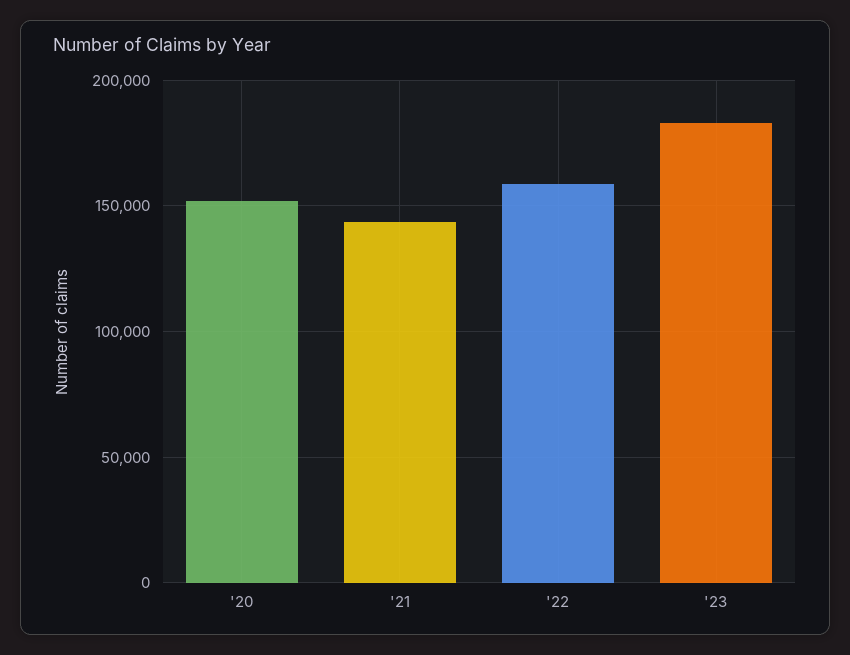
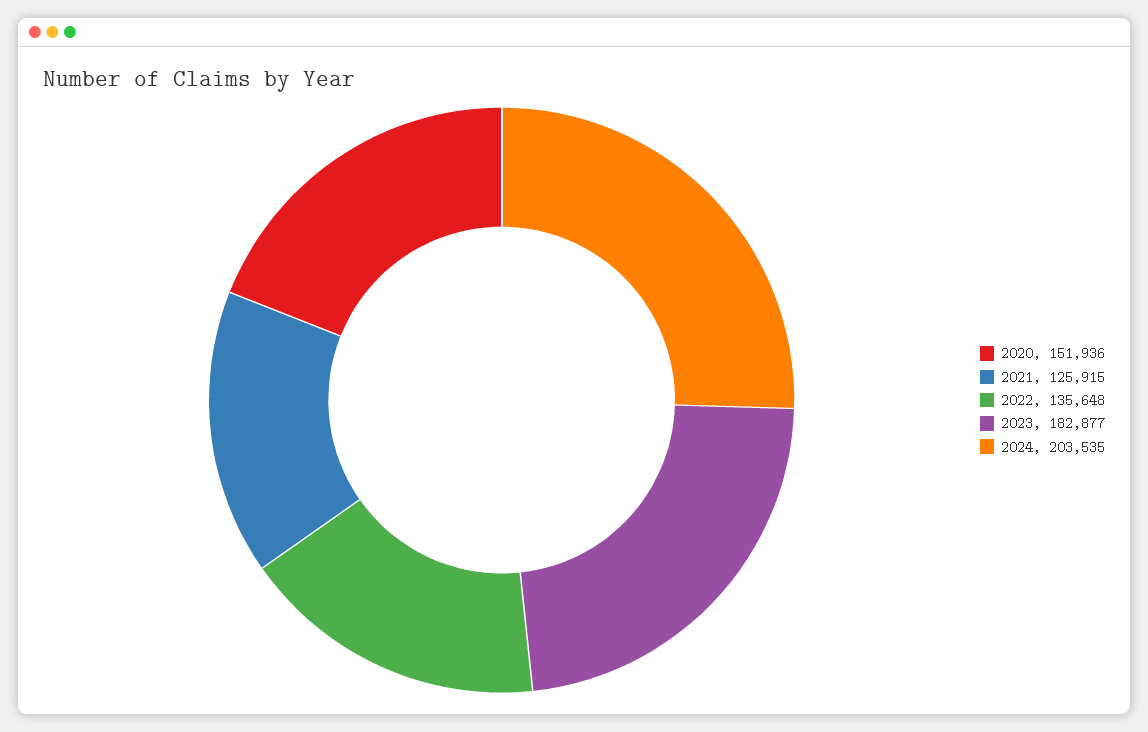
'21: 145000 -> 125915
'22: 160000 -> 135648
2024: none -> 203535

